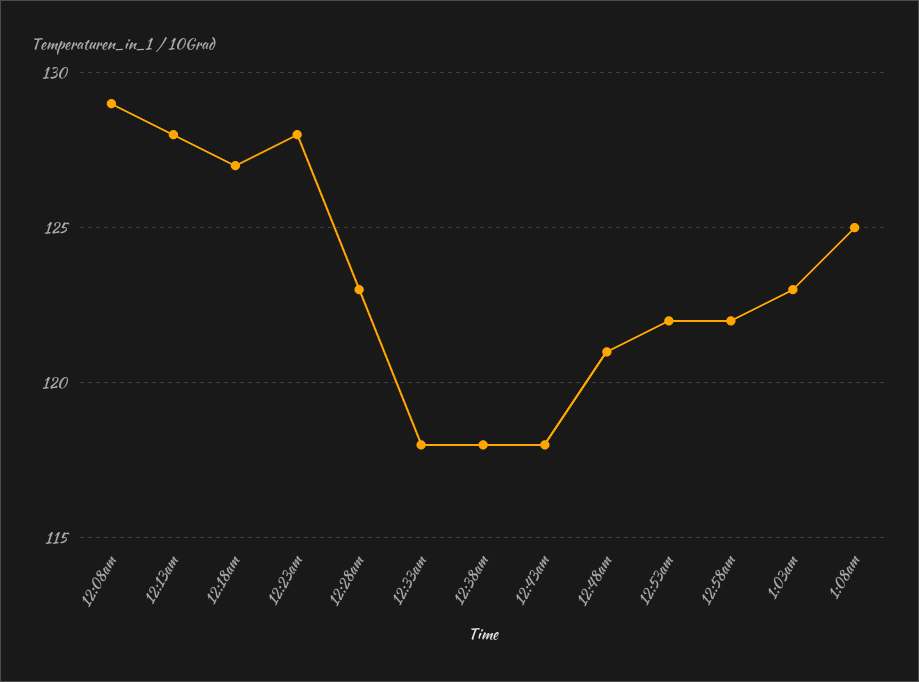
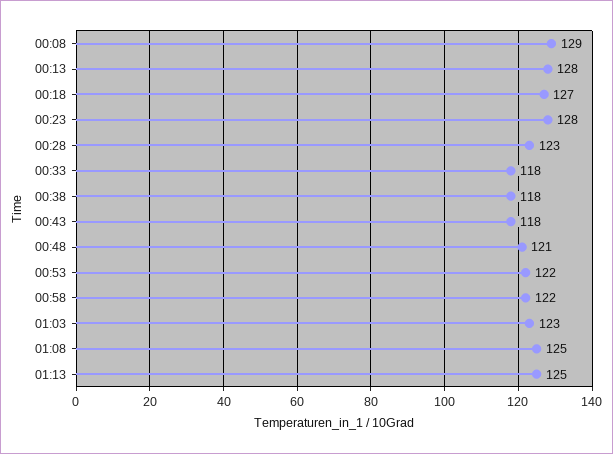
01:13: none -> 125

